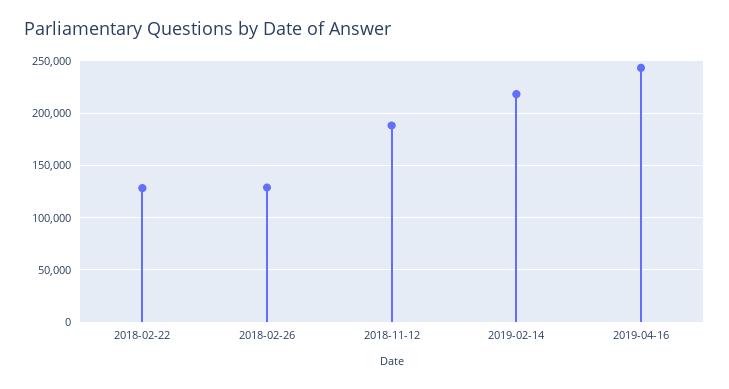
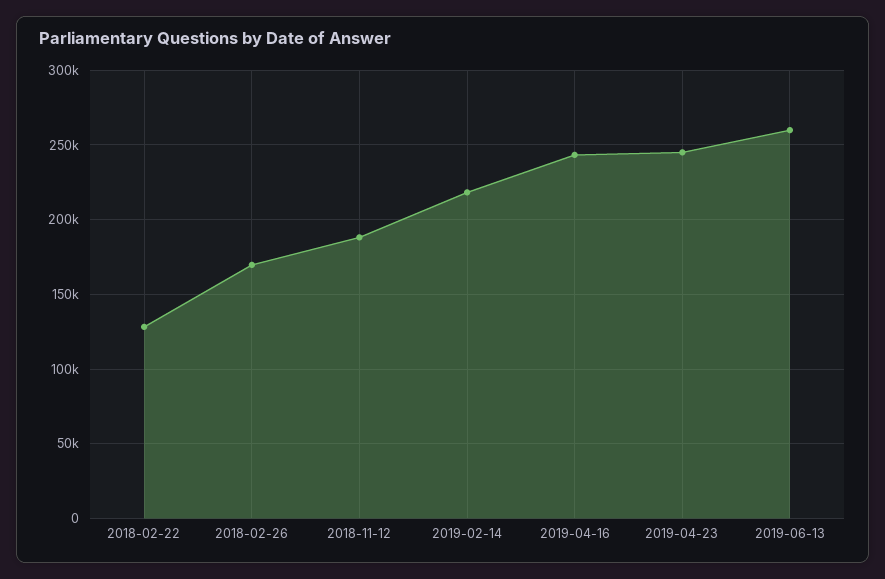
2018-02-26: 130000 -> 170000
2019-04-23: none -> 245000
2019-06-13: none -> 260000

